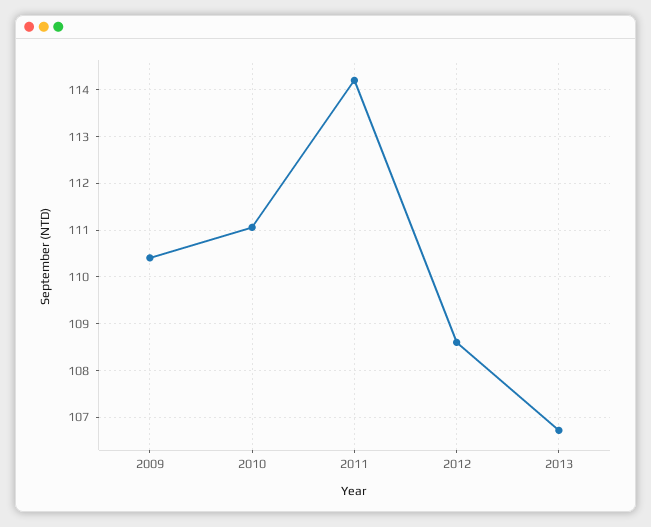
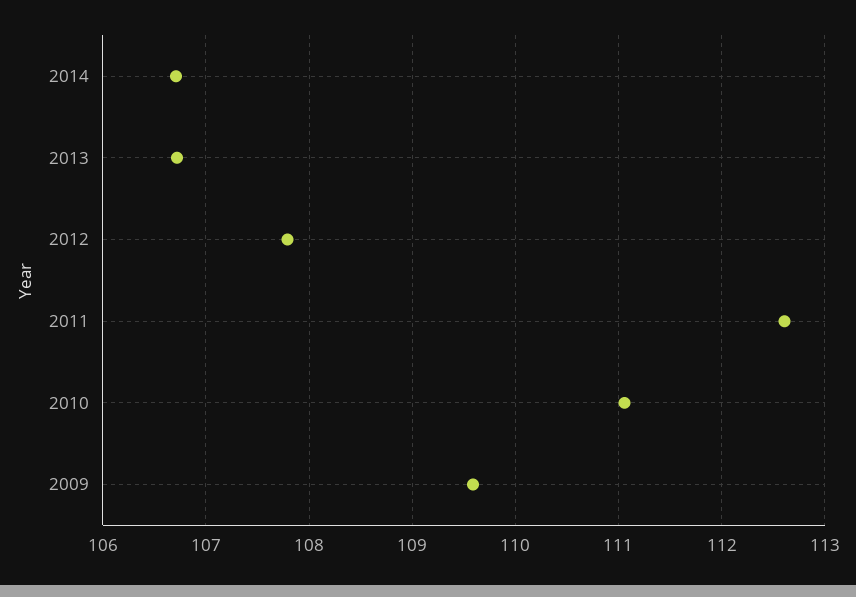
2009: 110.4 -> 109.6
2011: 114.2 -> 112.6
2012: 108.6 -> 107.8
2014: none -> 106.7

